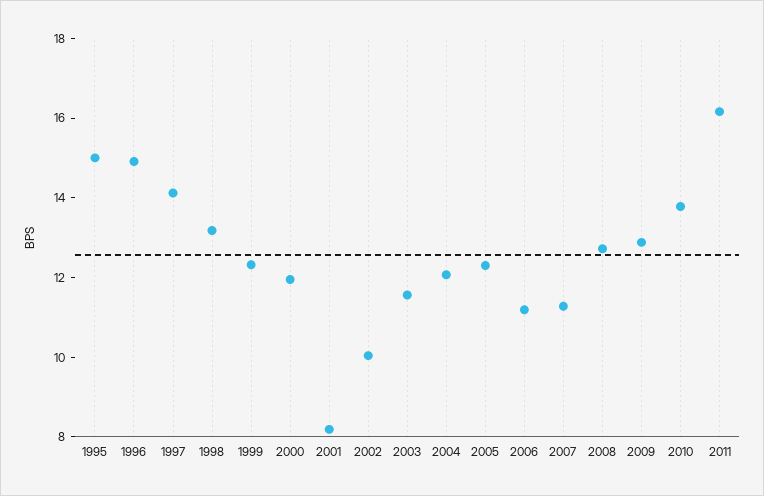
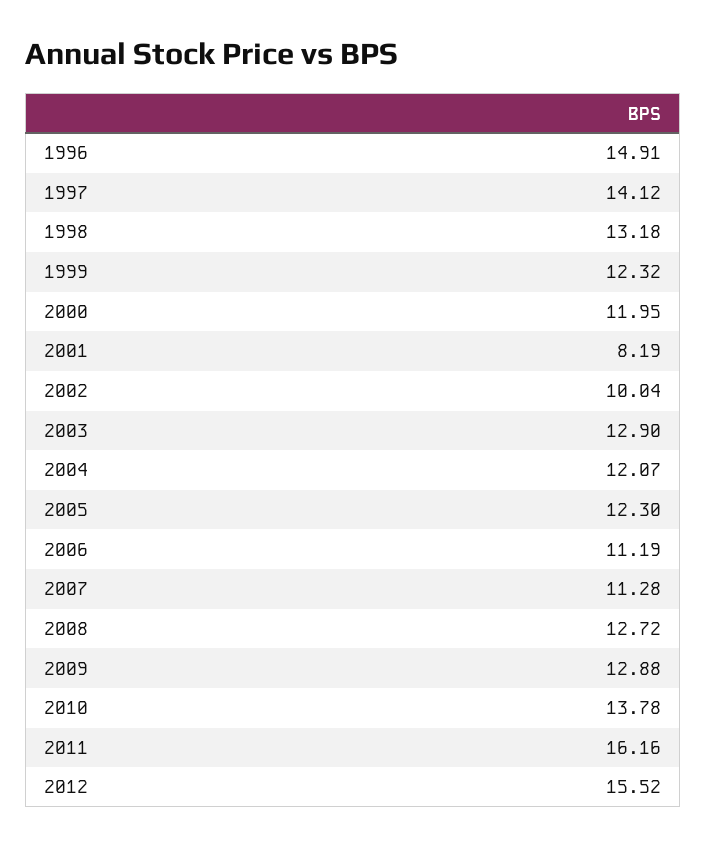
1995: 15 -> none
2003: 11.5 -> 12.9
2012: none -> 15.52

